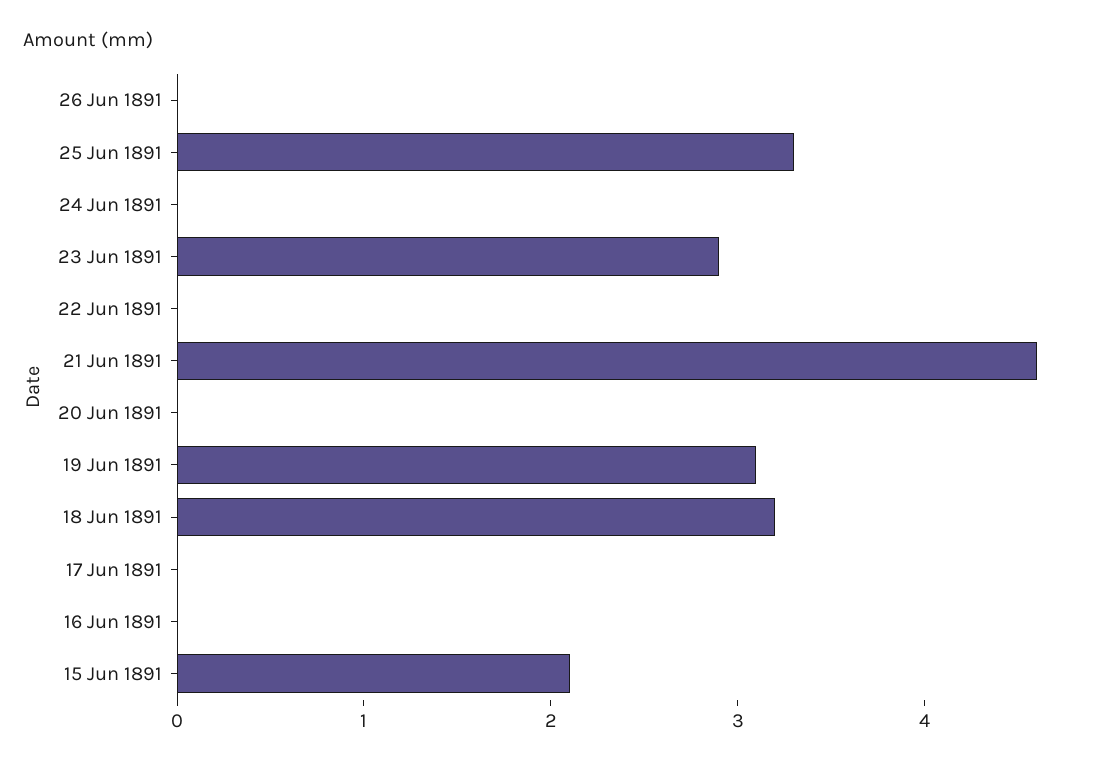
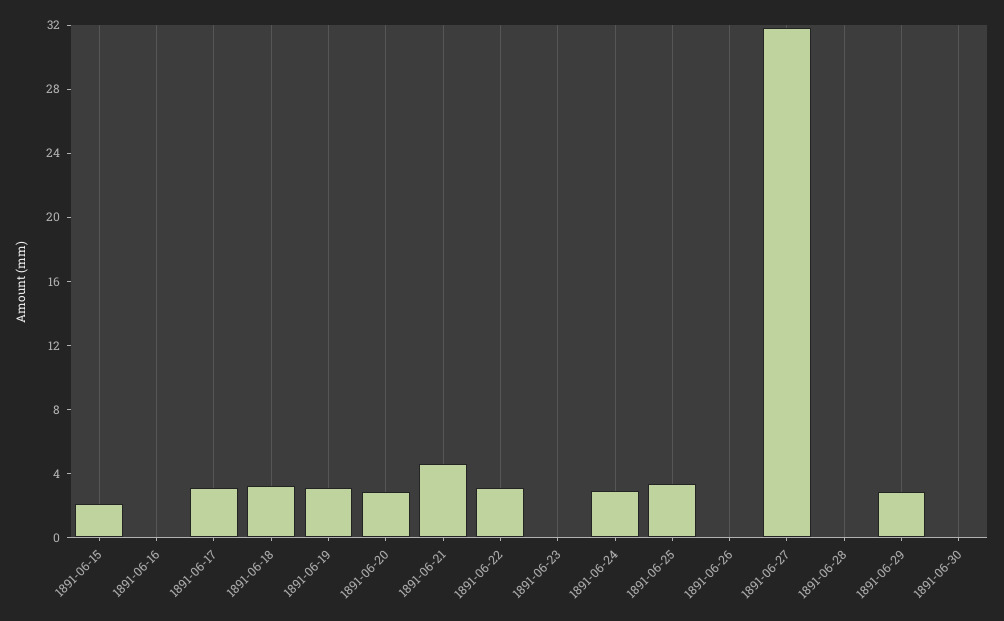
24 Jun 1891: 0 -> 3
23 Jun 1891: 2.9 -> 0
22 Jun 1891: 0 -> 3
20 Jun 1891: 0 -> 3
17 Jun 1891: 0 -> 3
1891-06-27: none -> 32
1891-06-28: none -> 0
1891-06-29: none -> 3
1891-06-30: none -> 0

